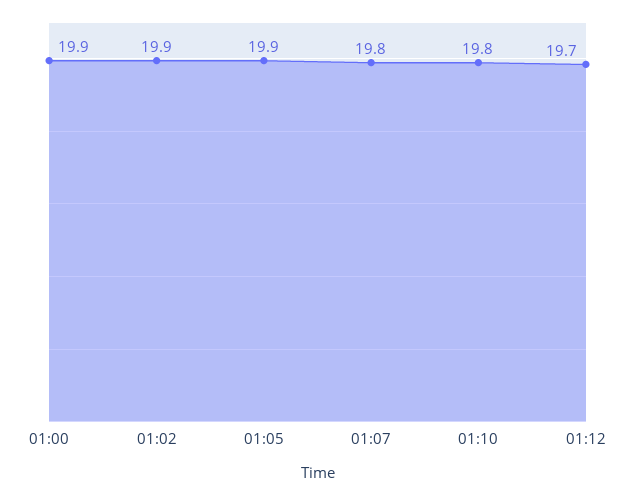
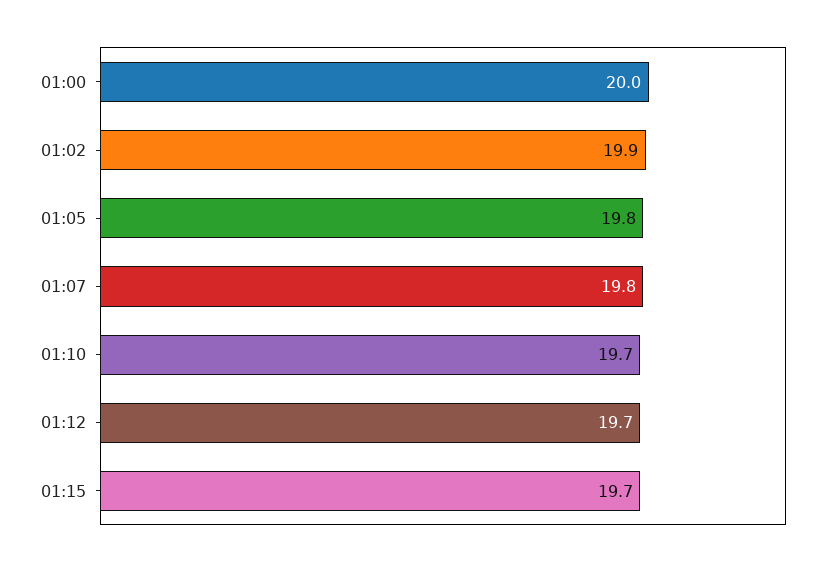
01:00: 19.9 -> 20
01:05: 19.9 -> 19.8
01:10: 19.8 -> 19.7
01:15: none -> 19.7

